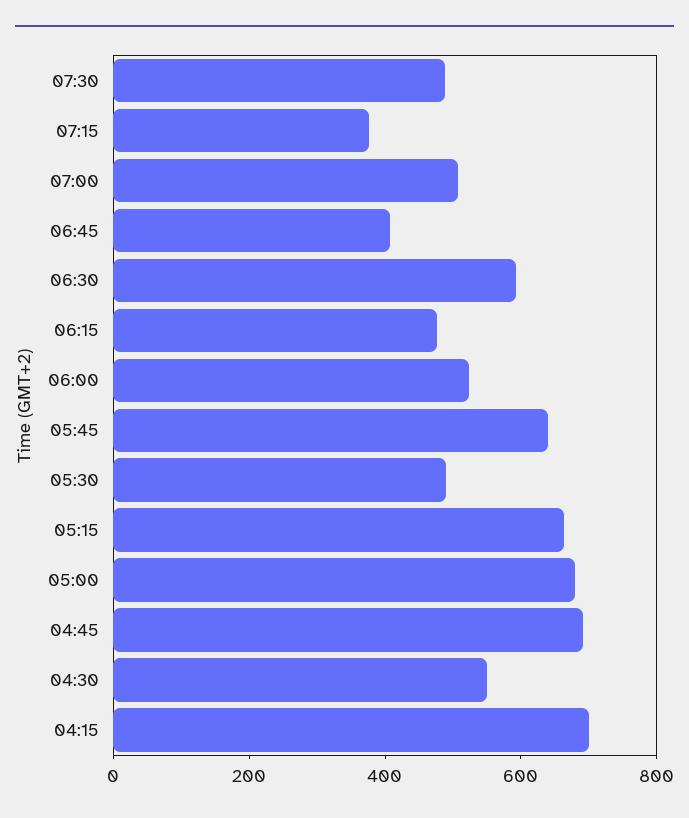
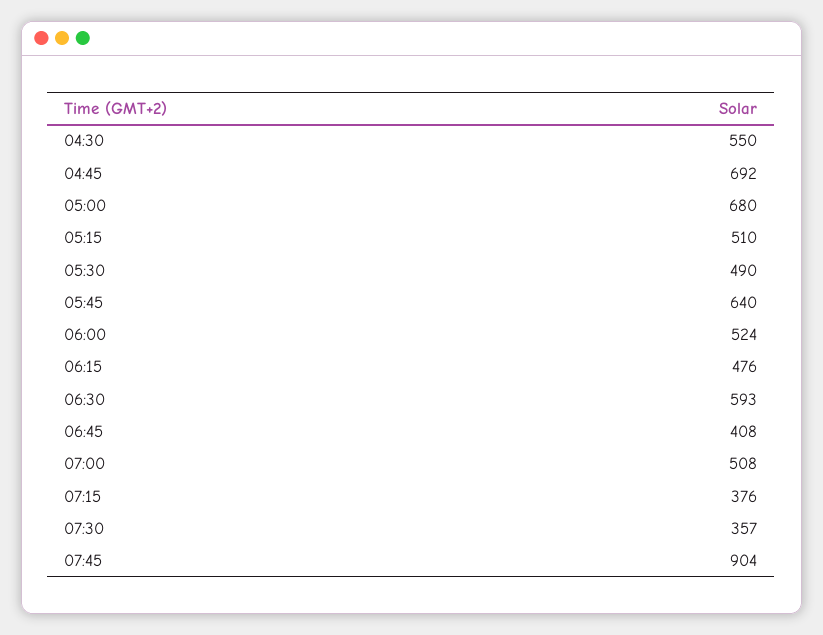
07:30: 500 -> 357
05:15: 650 -> 510
04:15: 700 -> none
07:45: none -> 904

